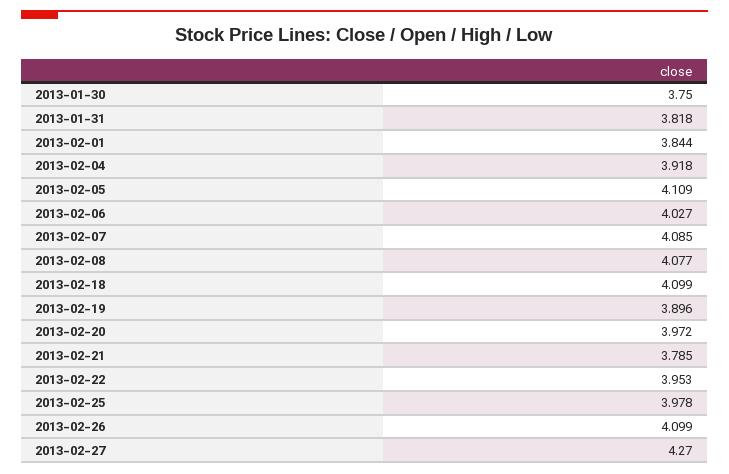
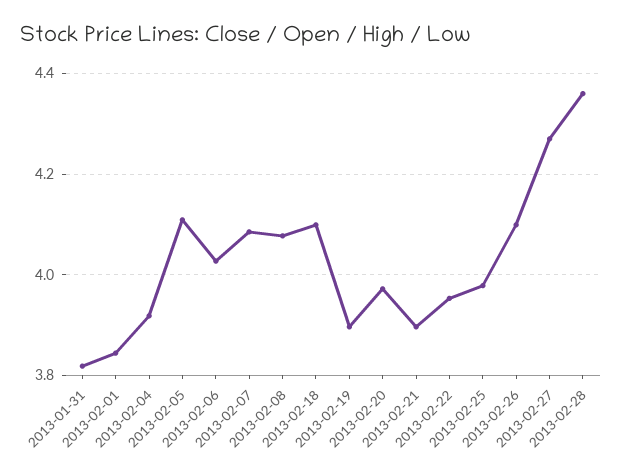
2013-01-30: 3.75 -> none
2013-02-21: 3.785 -> 3.9
2013-02-28: none -> 4.36

